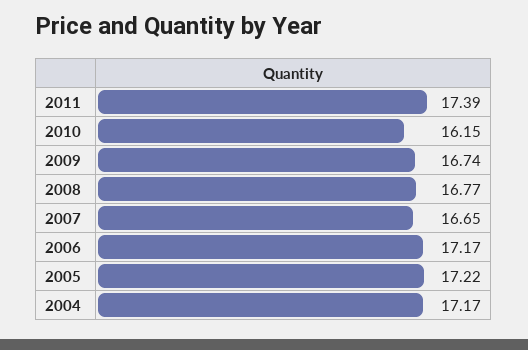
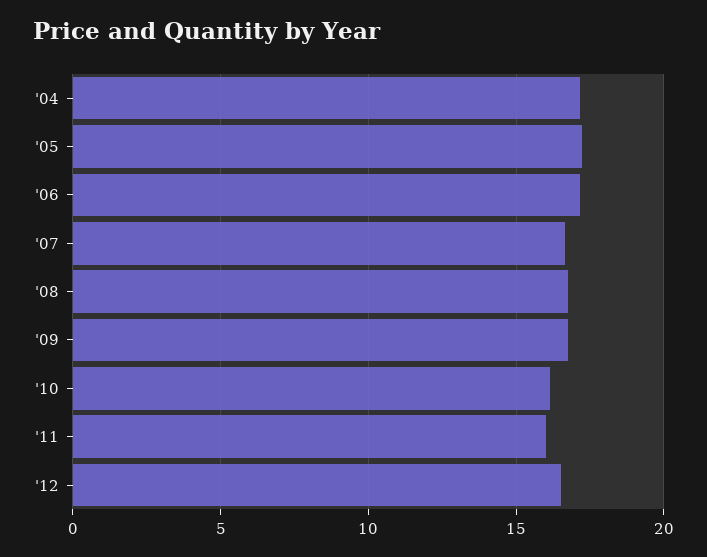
2011: 17.39 -> 16
'12: none -> 16.5

